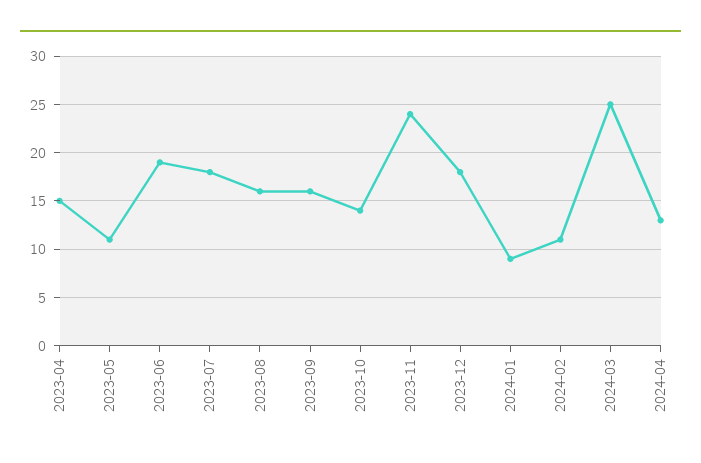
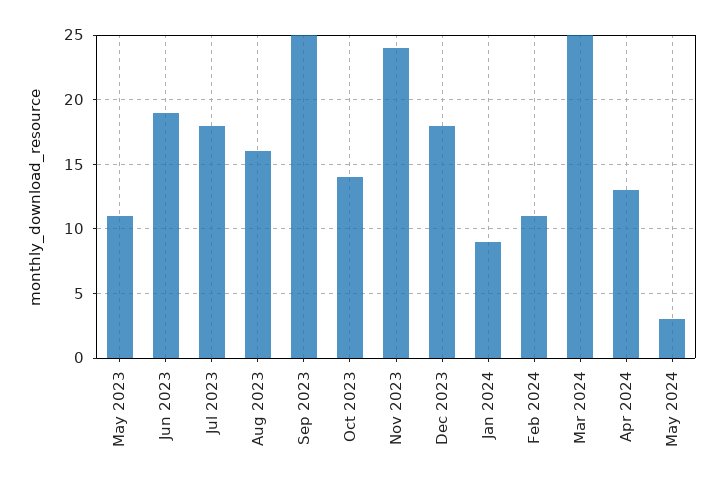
2023-04: 15 -> none
2023-09: 16 -> 25
May 2024: none -> 3

